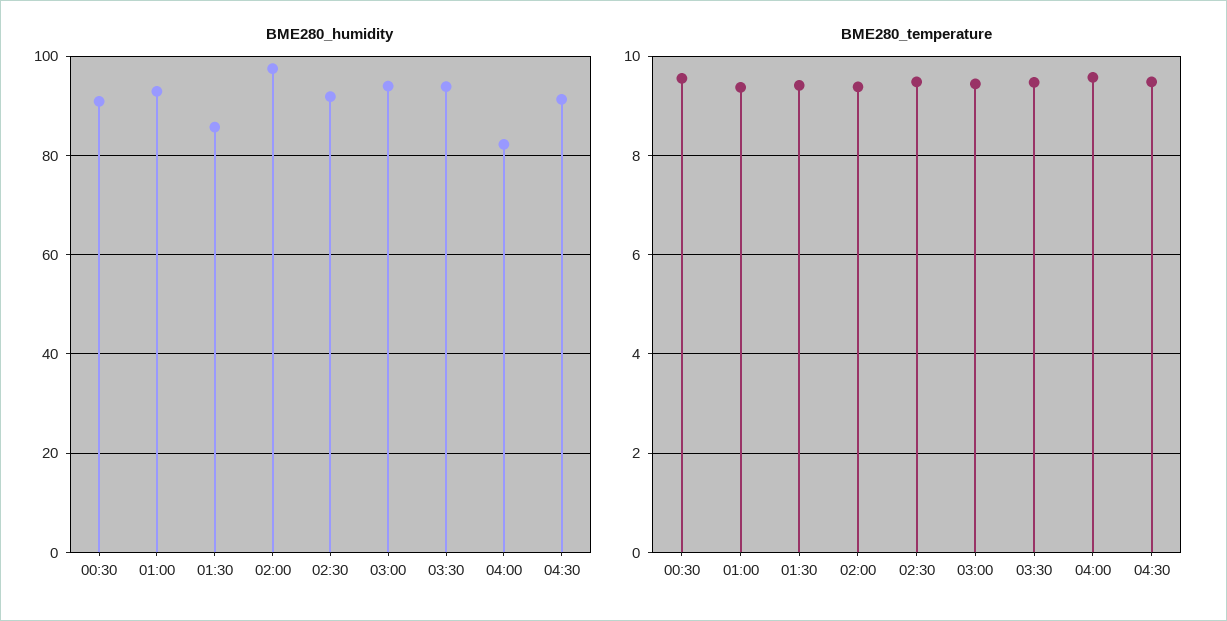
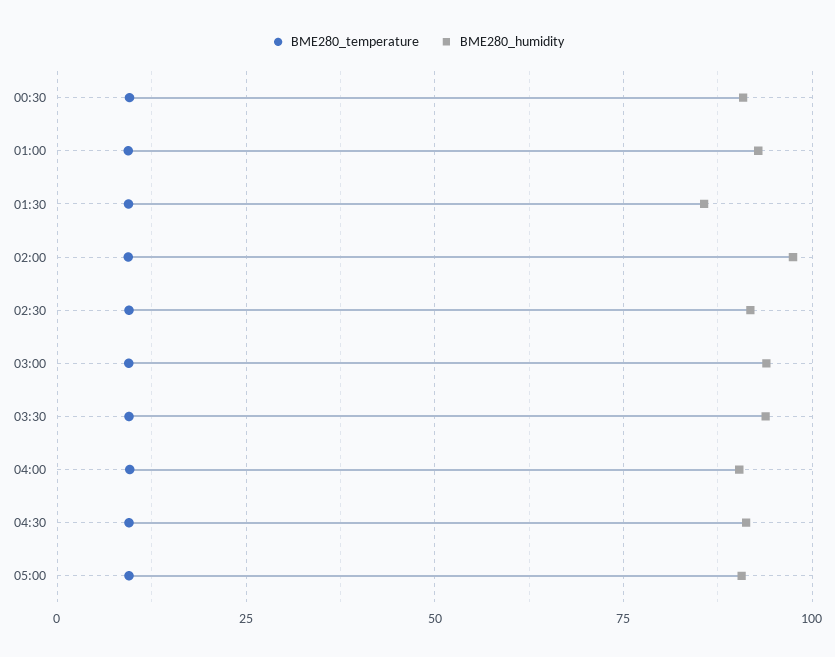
BME280_humidity, 04:00: 82 -> 90
BME280_temperature, 05:00: none -> 10
BME280_humidity, 05:00: none -> 90

